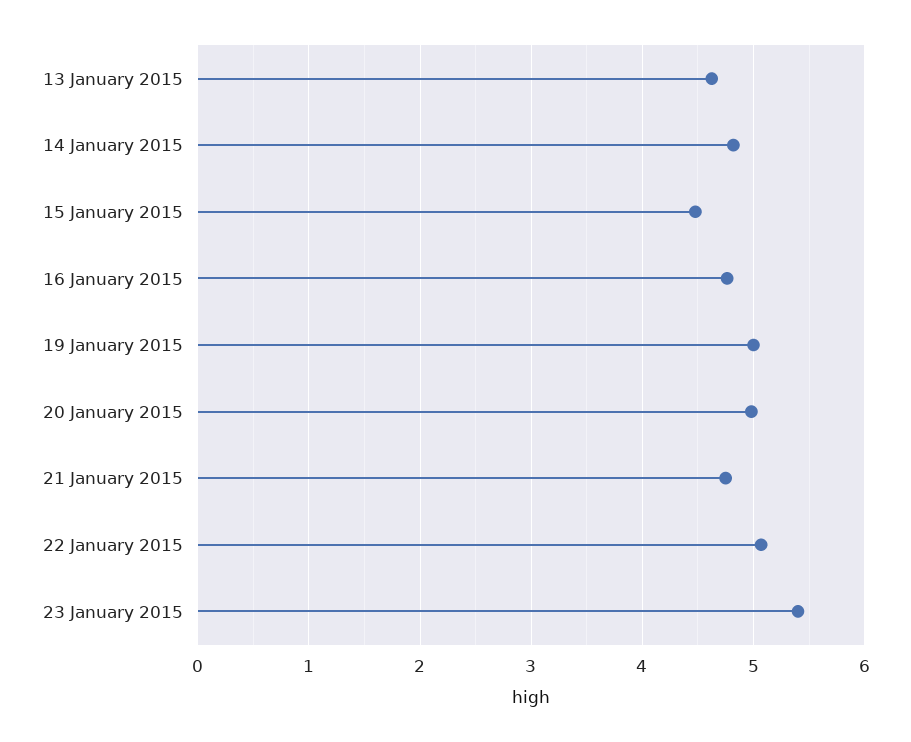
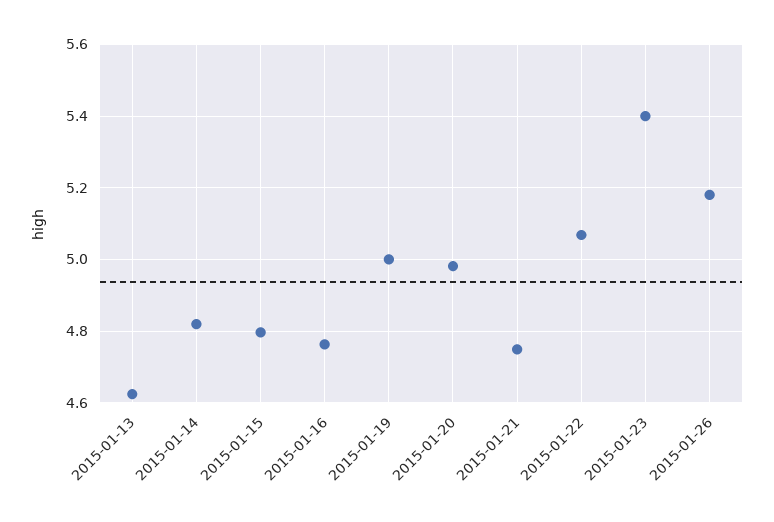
15 January 2015: 4.5 -> 4.8
2015-01-26: none -> 5.18

